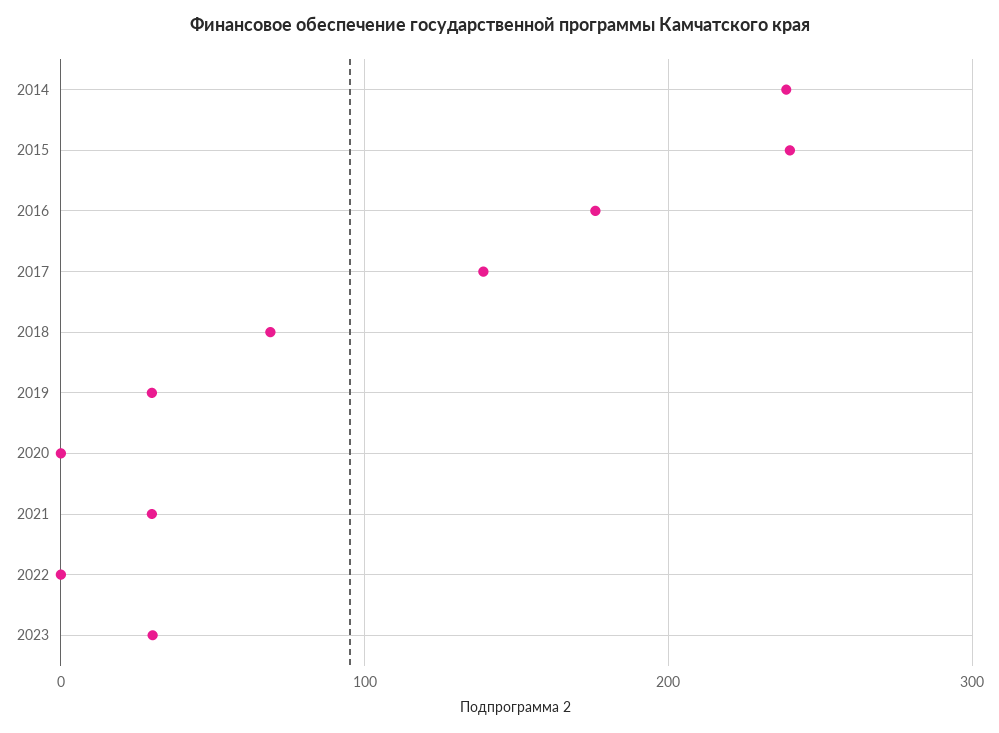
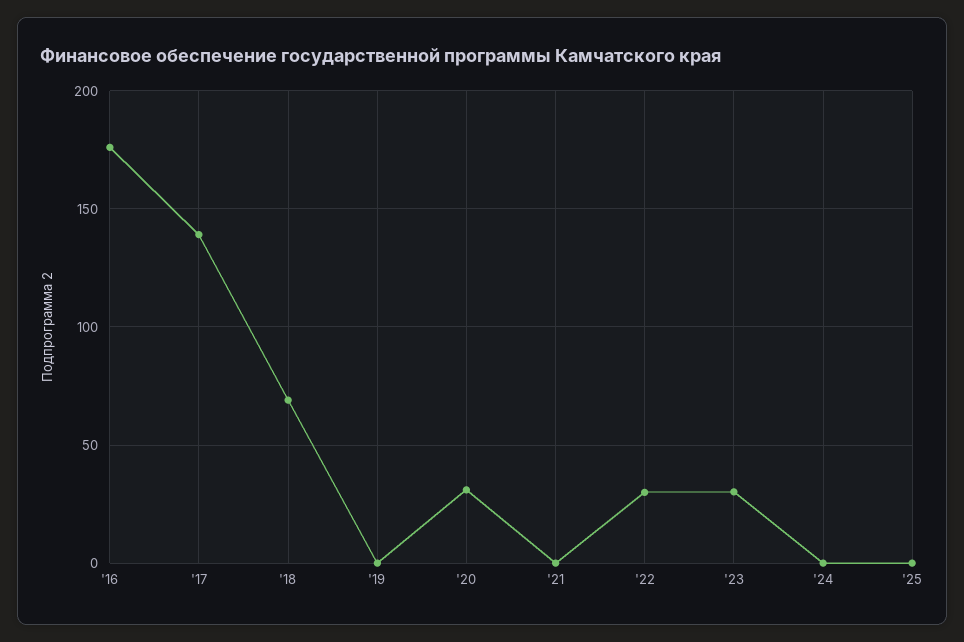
2014: 240 -> none
2015: 240 -> none
2019: 30 -> 0
2020: 0 -> 30
2021: 30 -> 0
2022: 0 -> 30
'24: none -> 0
'25: none -> 0

